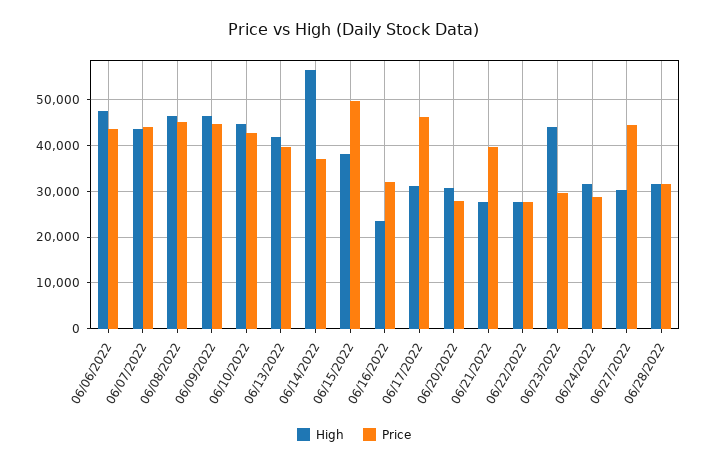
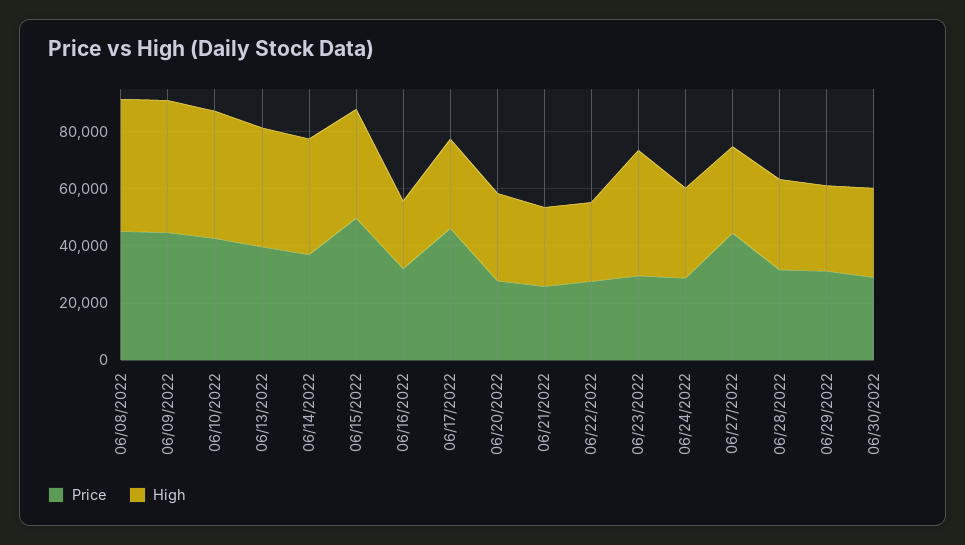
High, 06/06/2022: 48000 -> none
Price, 06/06/2022: 44000 -> none
High, 06/07/2022: 44000 -> none
Price, 06/07/2022: 44000 -> none
High, 06/14/2022: 56000 -> 40000
Price, 06/21/2022: 40000 -> 25000
Price, 06/29/2022: none -> 30000
High, 06/29/2022: none -> 30000
Price, 06/30/2022: none -> 30000
High, 06/30/2022: none -> 30000

